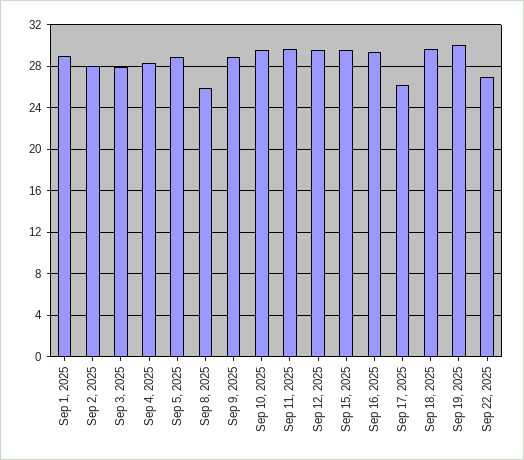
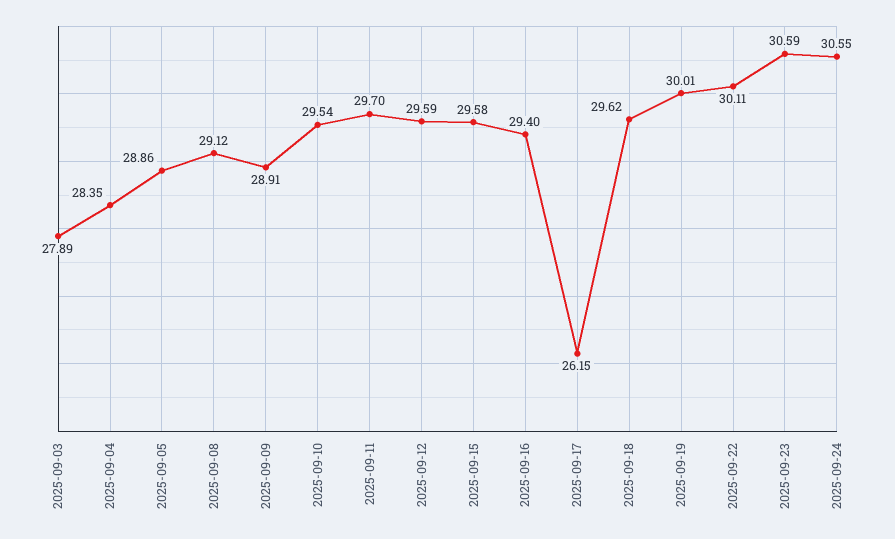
Sep 1, 2025: 29 -> none
Sep 2, 2025: 28 -> none
Sep 8, 2025: 26 -> 29.12
Sep 22, 2025: 27 -> 30.11
2025-09-23: none -> 30.59
2025-09-24: none -> 30.55

